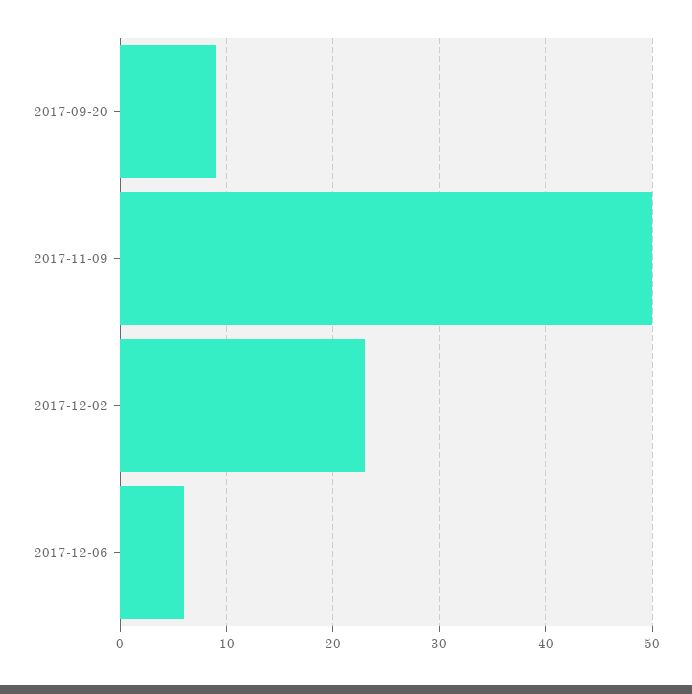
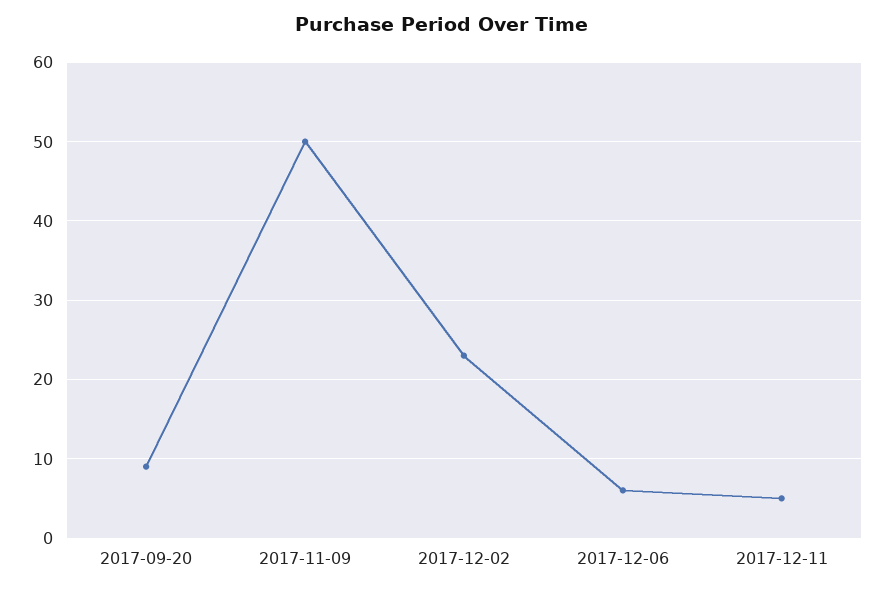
2017-12-11: none -> 5

